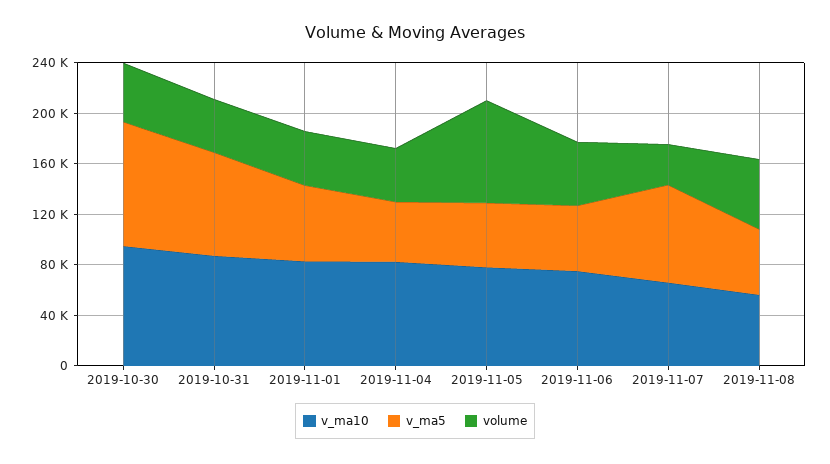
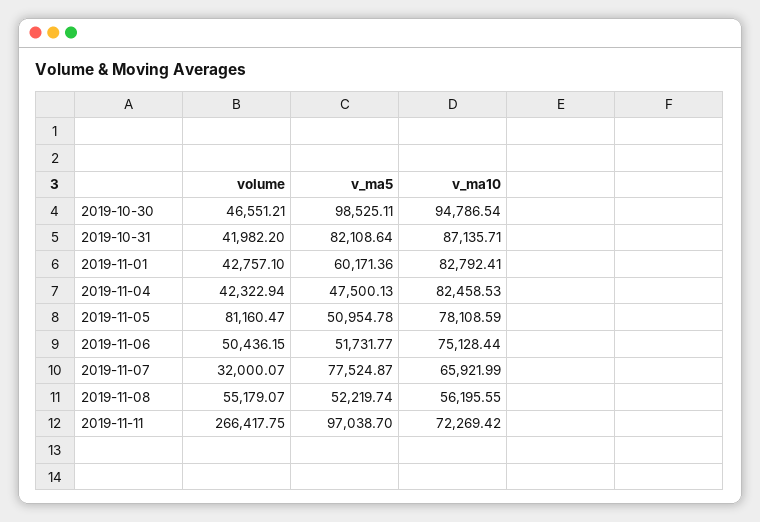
volume, 2019-11-11: none -> 266417.75
v_ma5, 2019-11-11: none -> 97038.7
v_ma10, 2019-11-11: none -> 72269.42

